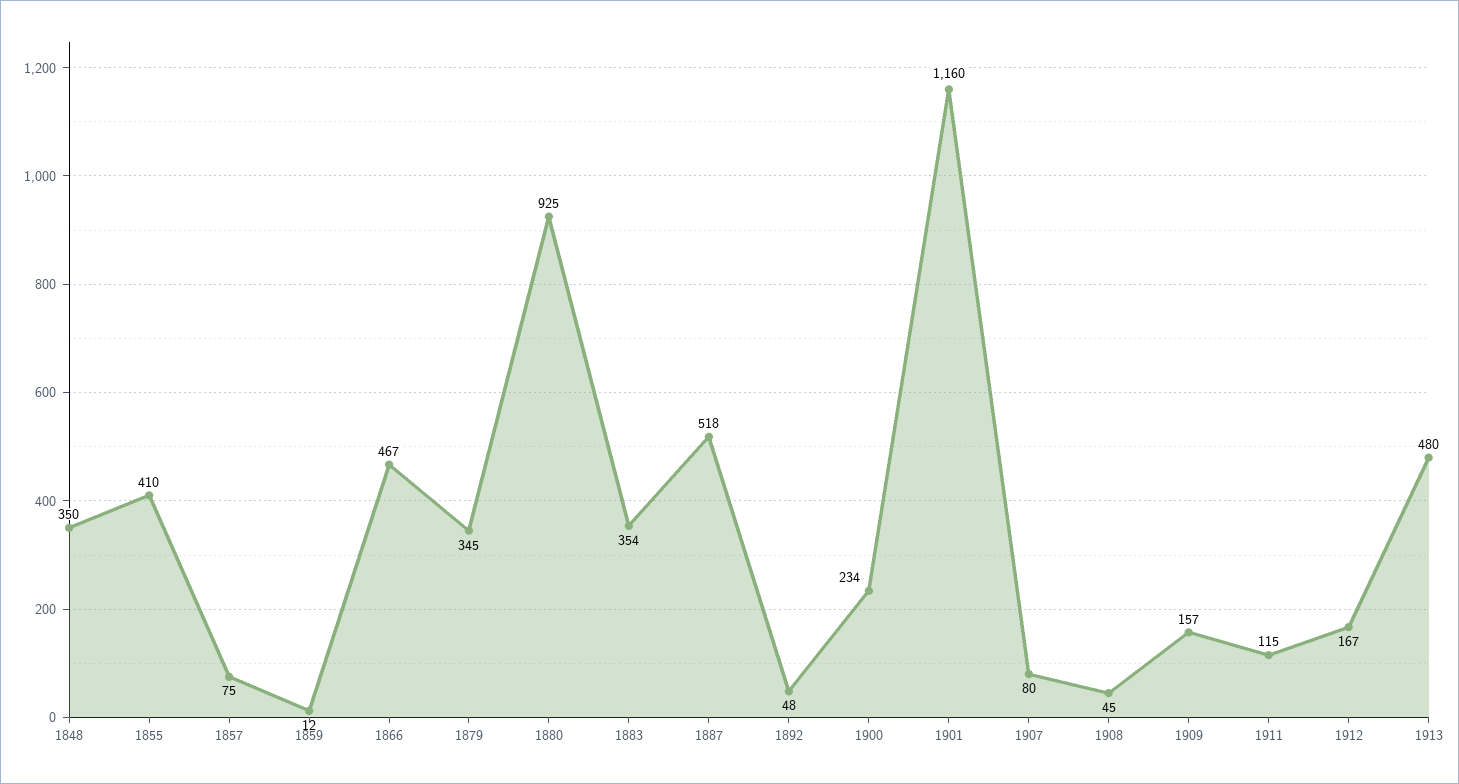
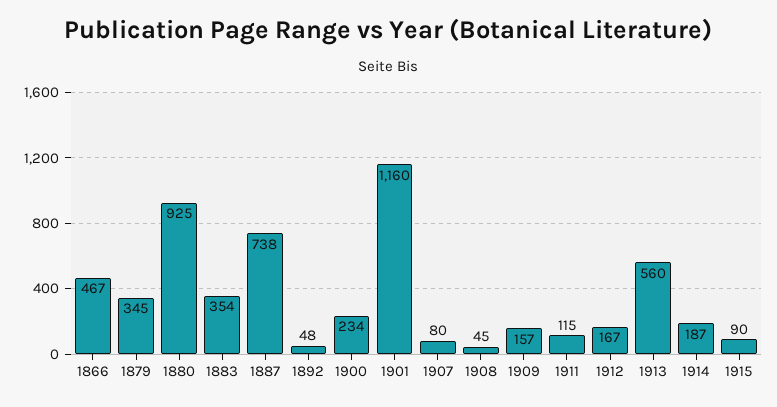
1848: 350 -> none
1855: 410 -> none
1857: 75 -> none
1859: 12 -> none
1887: 518 -> 738
1913: 480 -> 560
1914: none -> 187
1915: none -> 90

